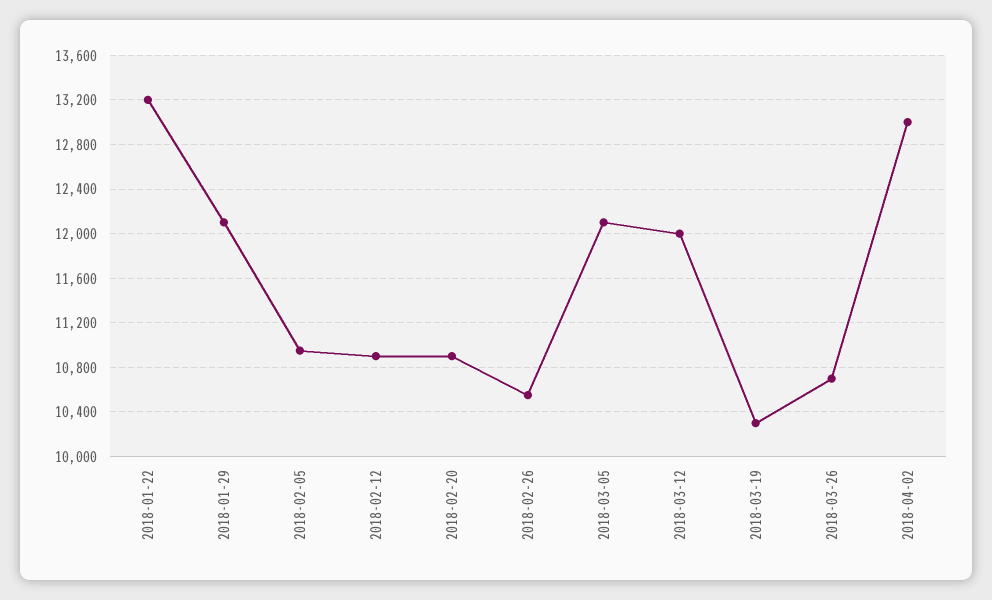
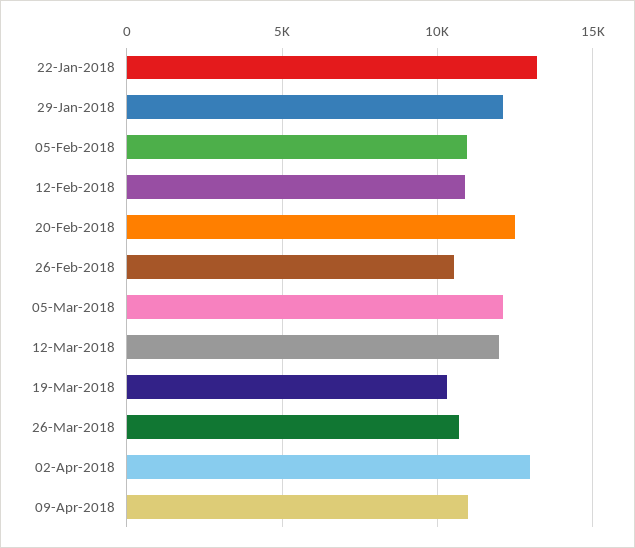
2018-02-20: 10900 -> 12500
09-Apr-2018: none -> 11000

